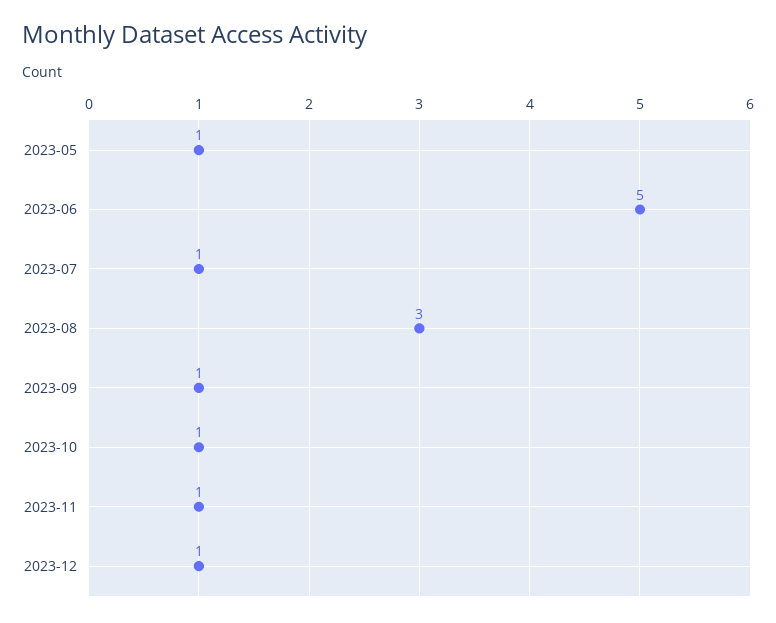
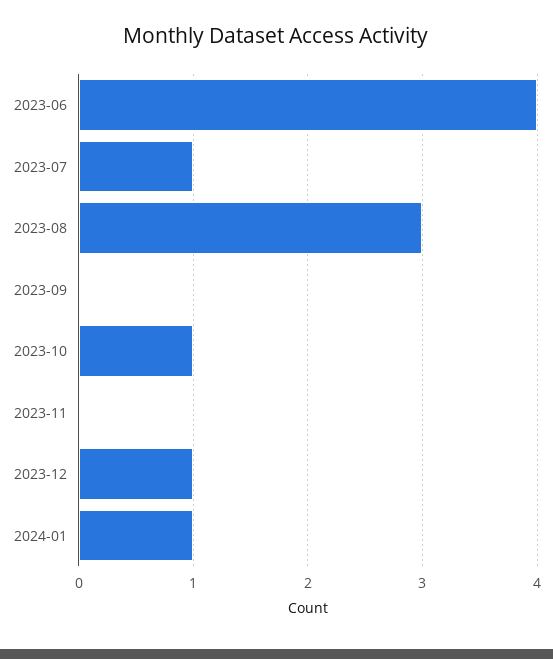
2023-05: 1 -> none
2023-06: 5 -> 4
2023-09: 1 -> 0
2023-11: 1 -> 0
2024-01: none -> 1

